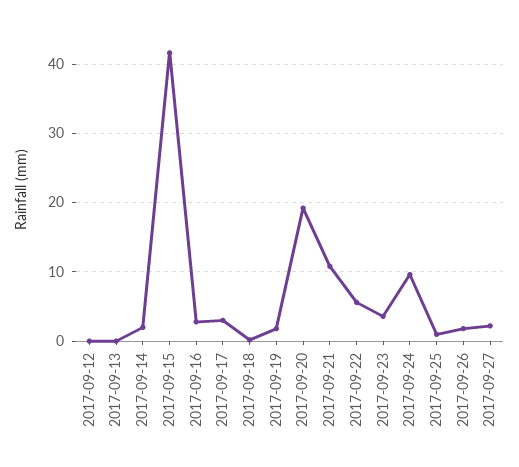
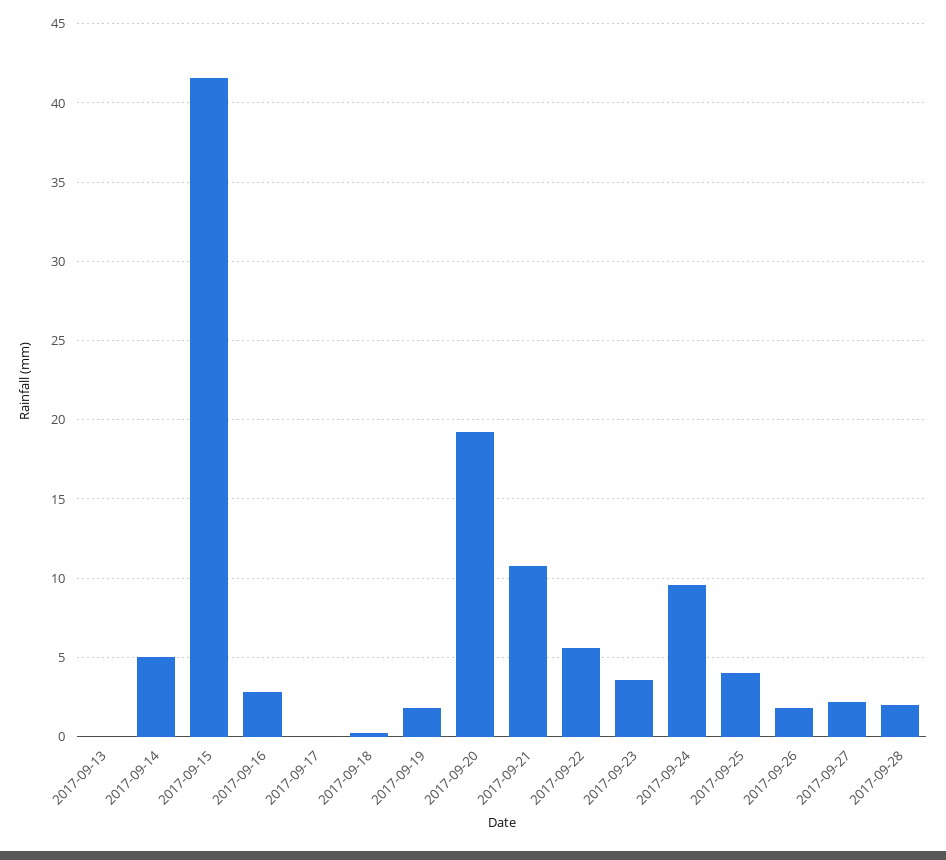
2017-09-12: 0 -> none
2017-09-14: 2 -> 5
2017-09-17: 3 -> 0
2017-09-25: 1 -> 4
2017-09-28: none -> 2

